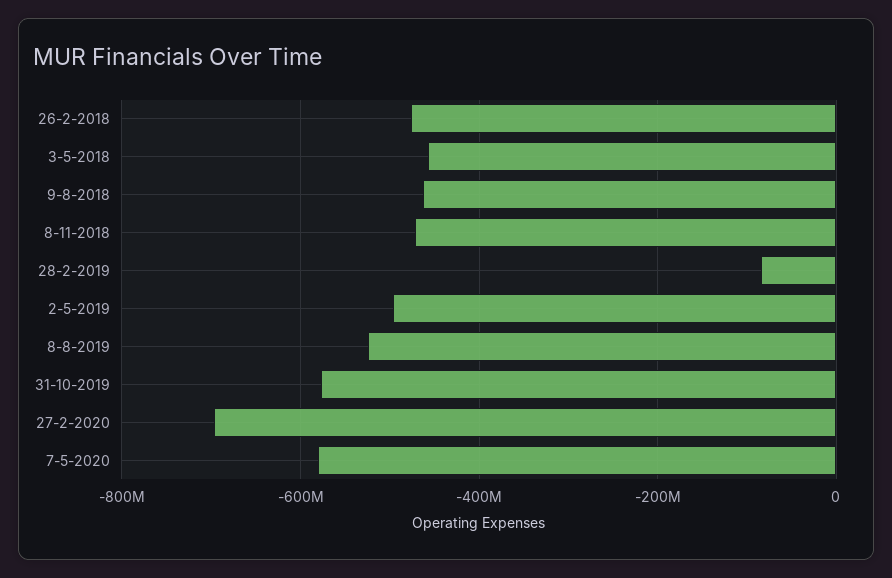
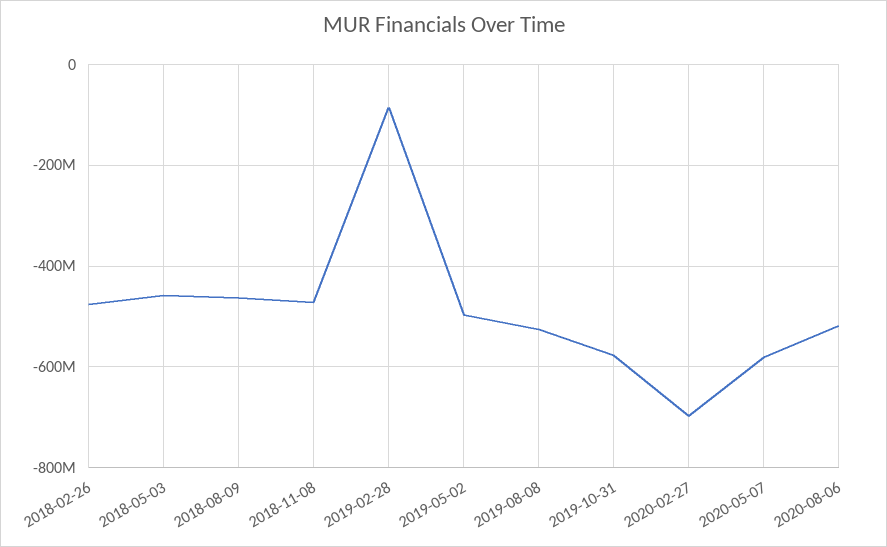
2020-08-06: none -> -520000000

